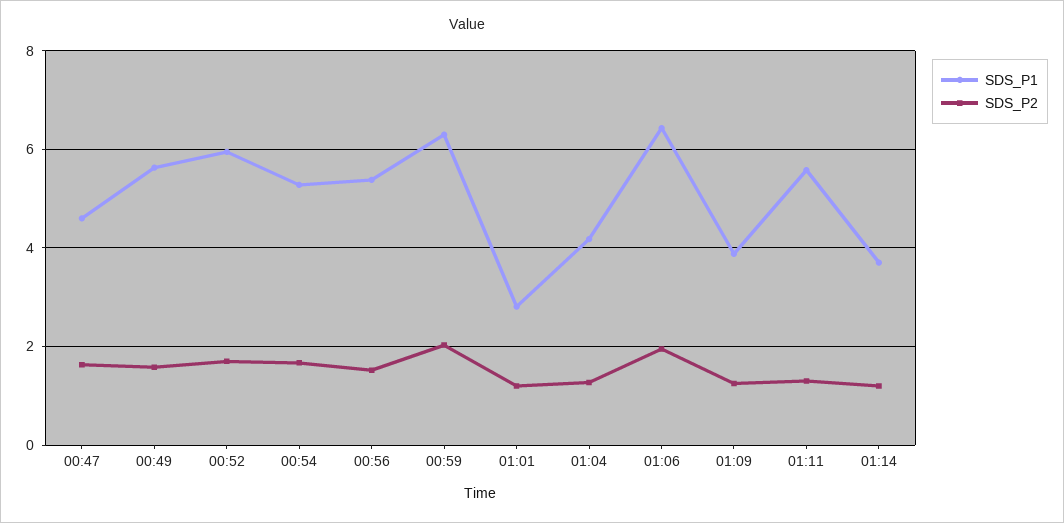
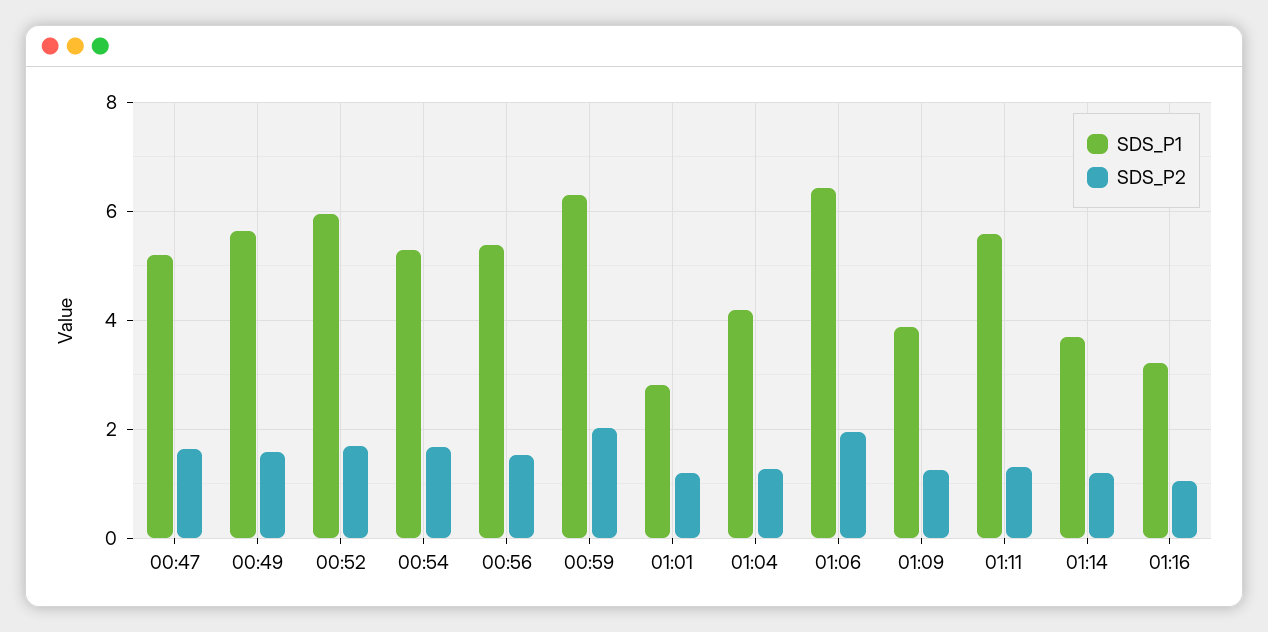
SDS_P1, 00:47: 4.6 -> 5.2
SDS_P1, 01:16: none -> 3.2
SDS_P2, 01:16: none -> 1

